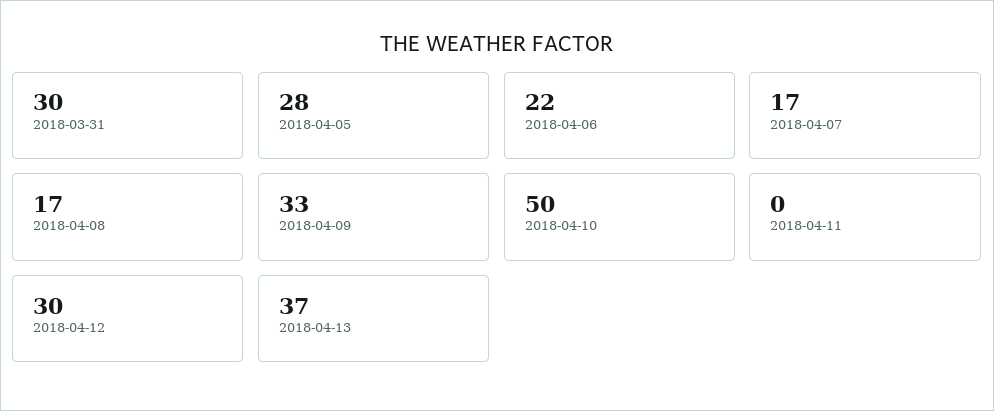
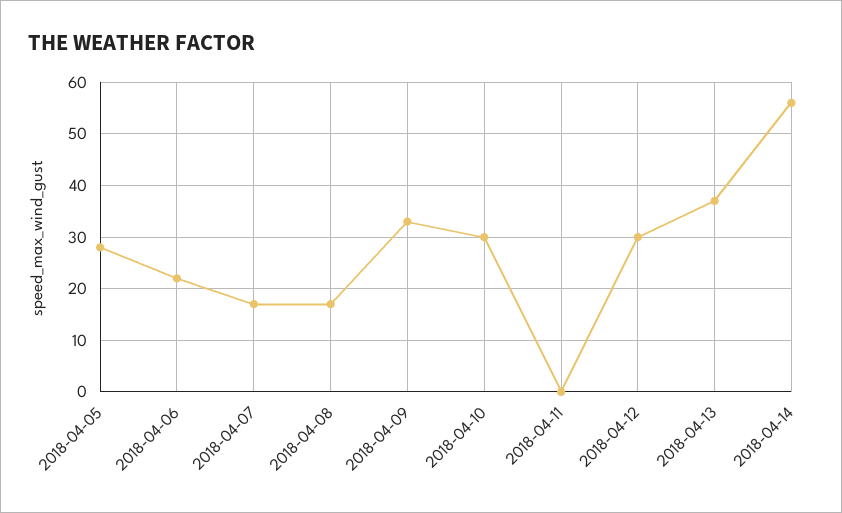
2018-03-31: 30 -> none
2018-04-10: 50 -> 30
2018-04-14: none -> 55

